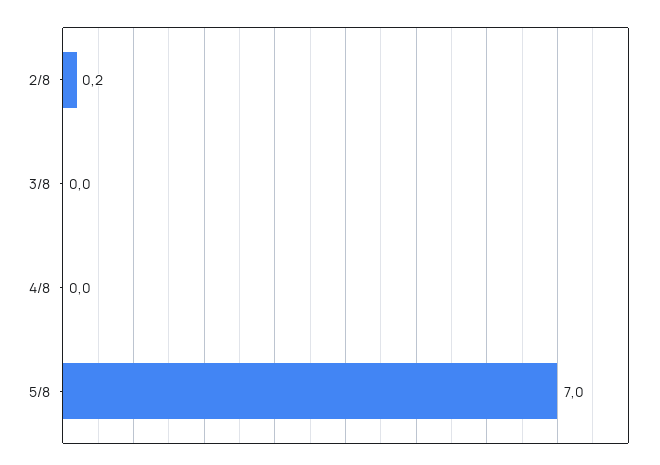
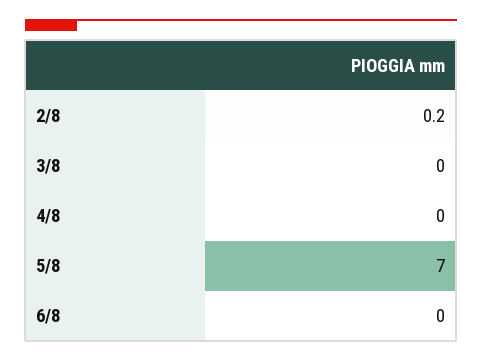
6/8: none -> 0

